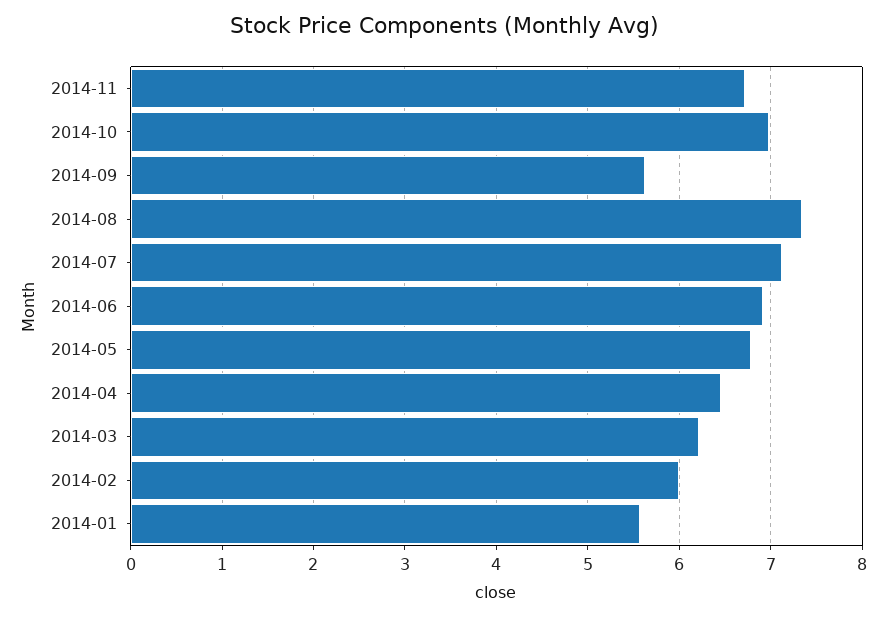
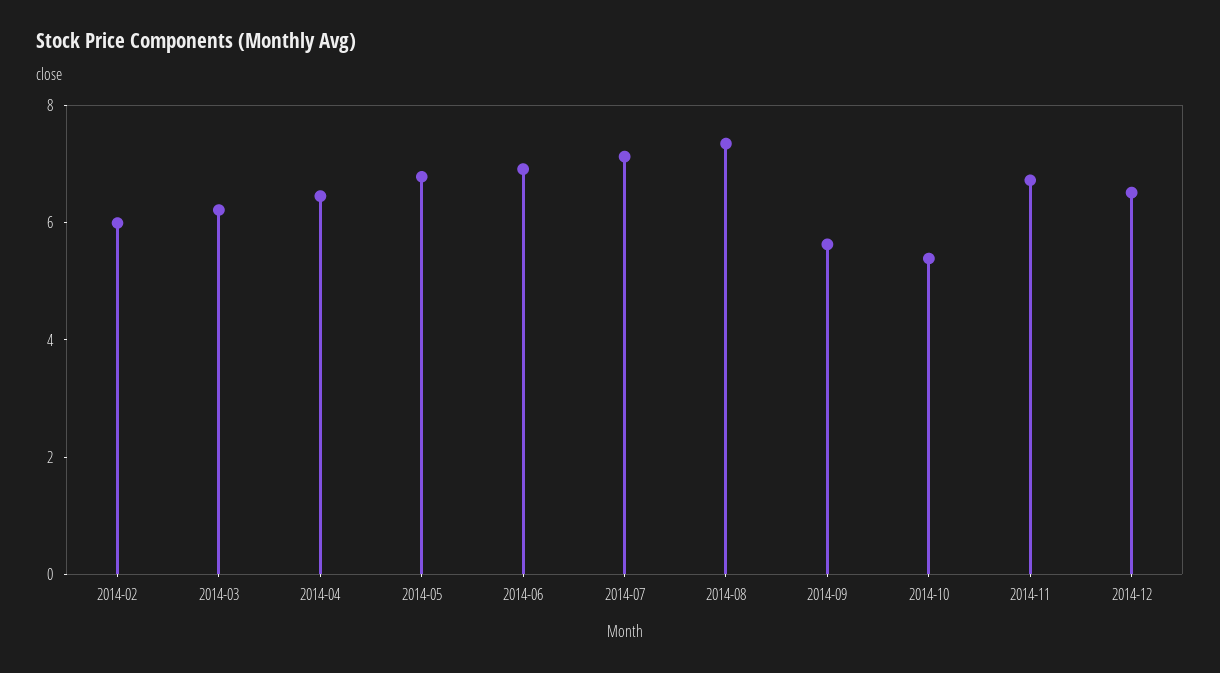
2014-10: 7 -> 5.5
2014-01: 5.6 -> none
2014-12: none -> 6.5

